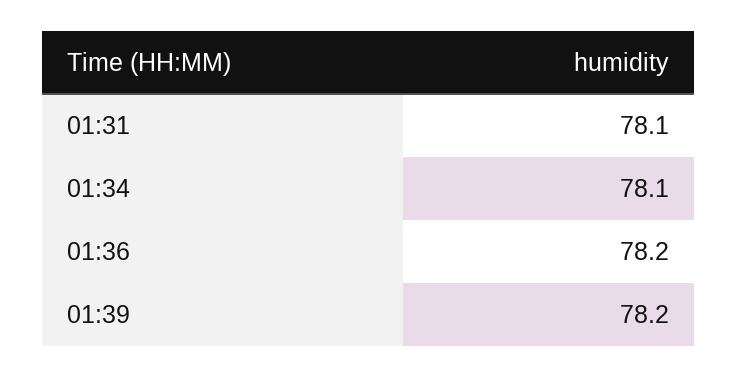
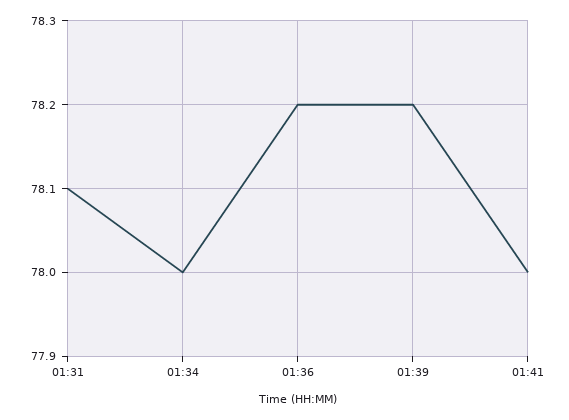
01:34: 78.1 -> 78
01:41: none -> 78

